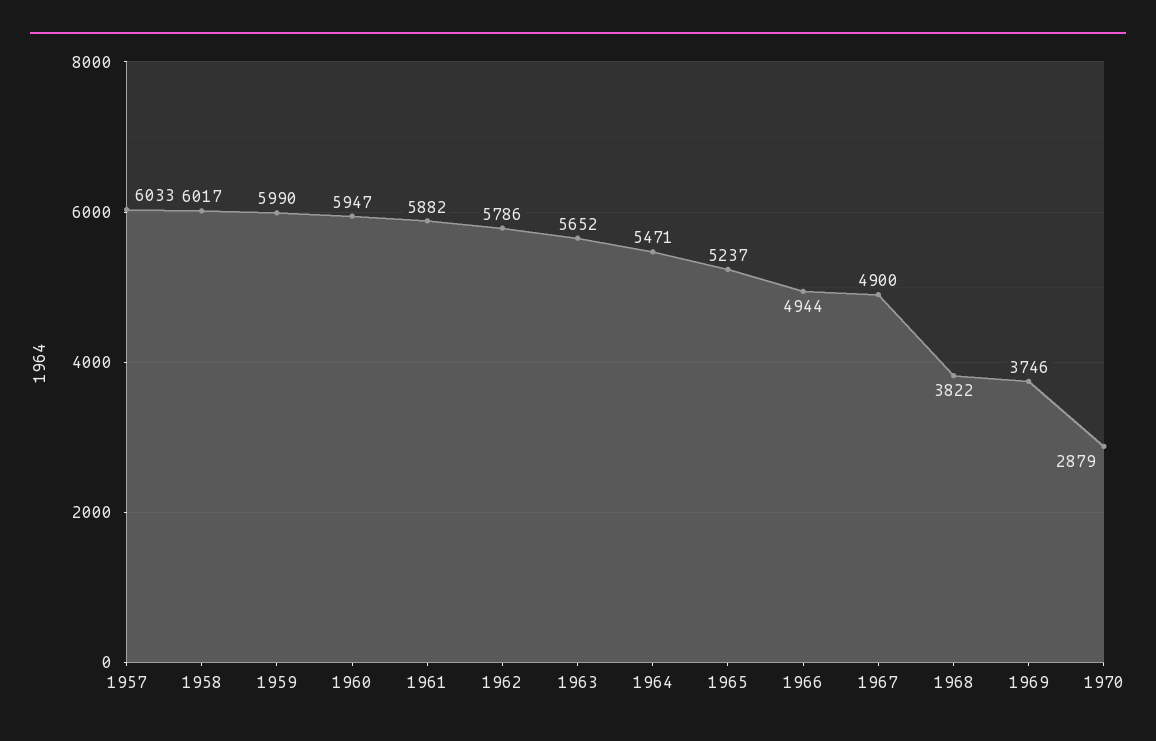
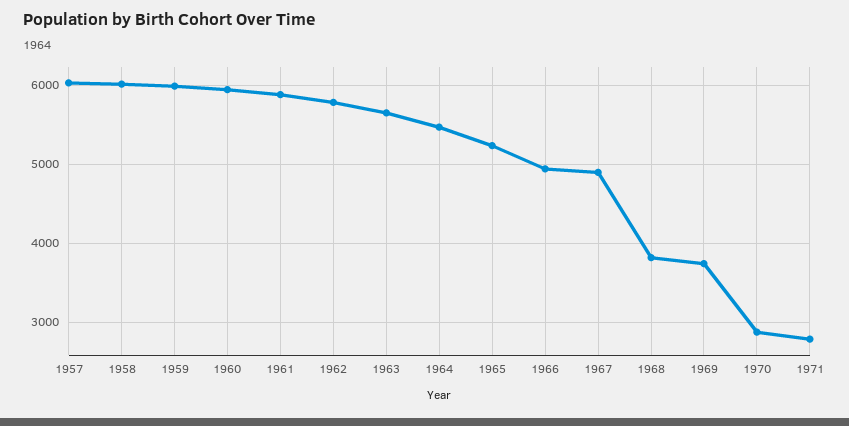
1971: none -> 2800

